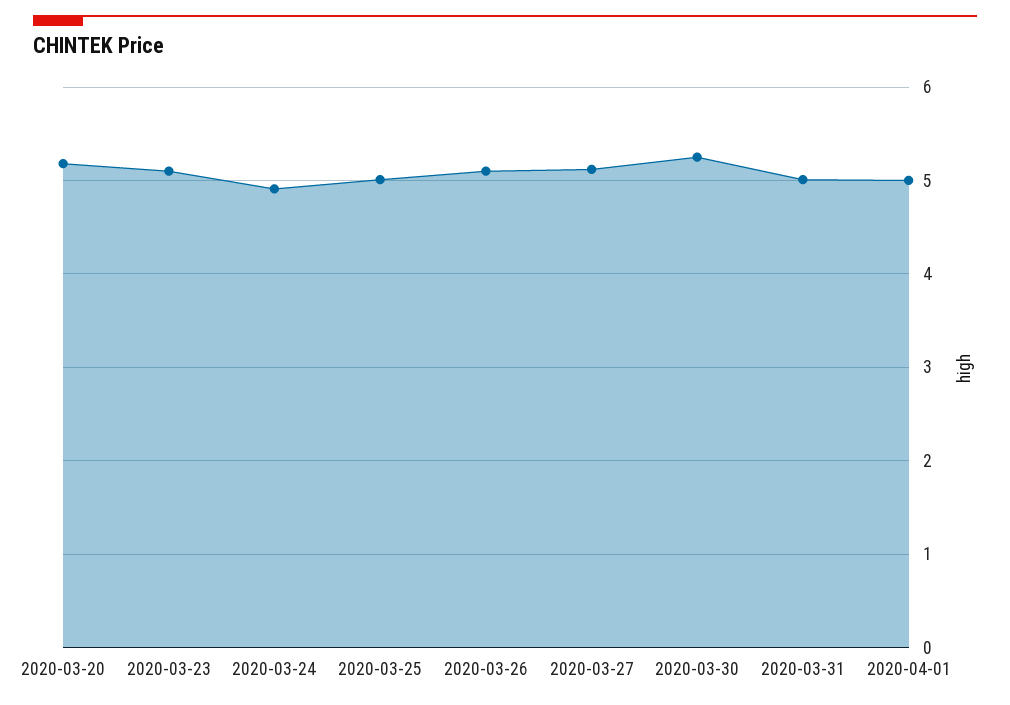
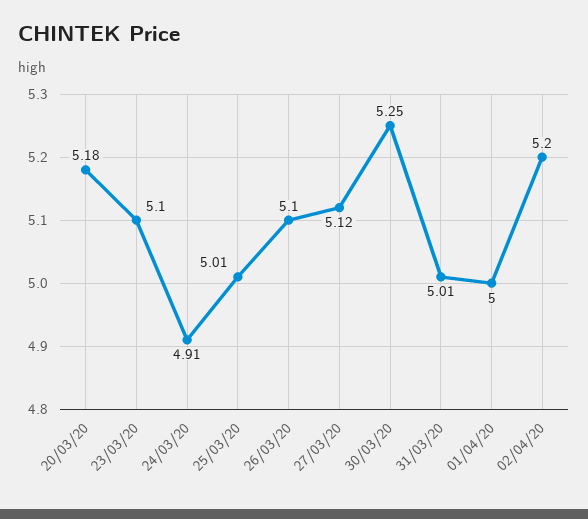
02/04/20: none -> 5.2

